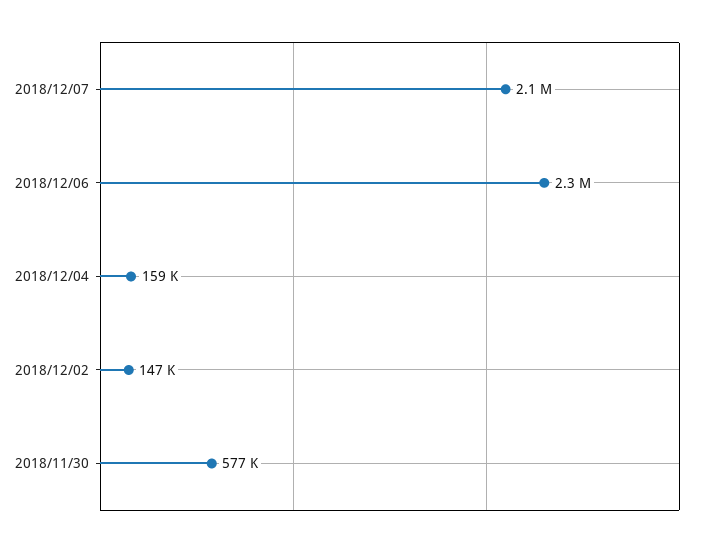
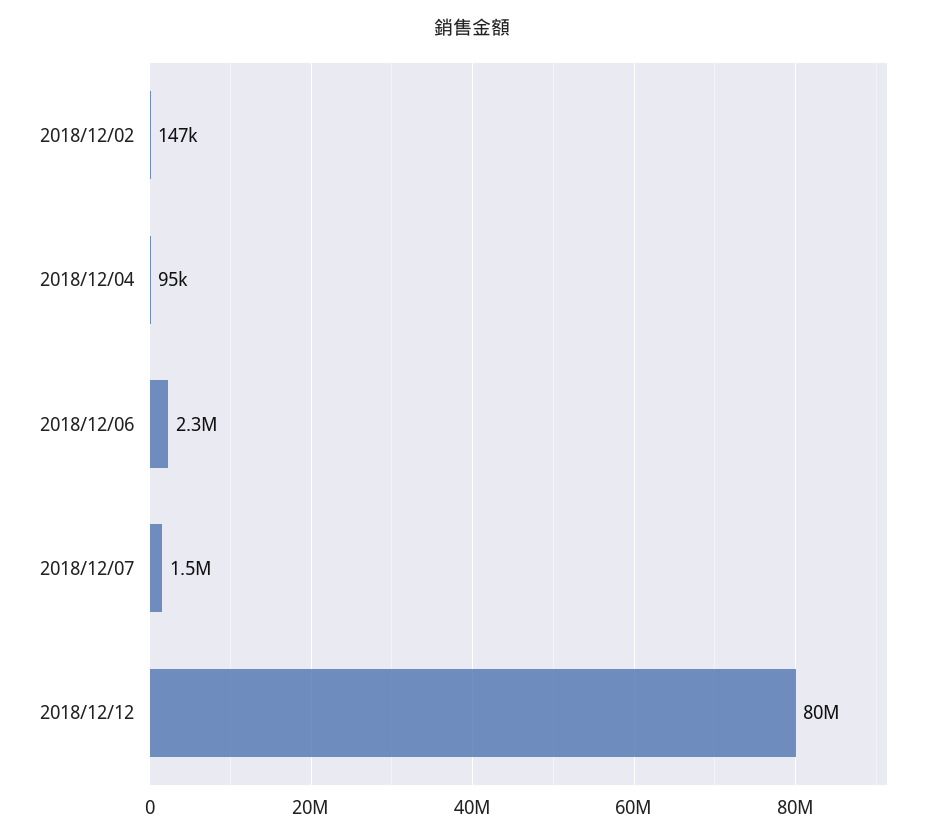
2018/12/07: 2100000 -> 1500000
2018/12/04: 159000 -> 95000
2018/11/30: 577000 -> none
2018/12/12: none -> 80000000

